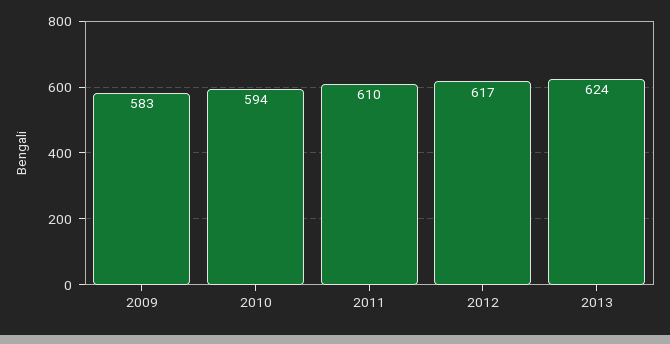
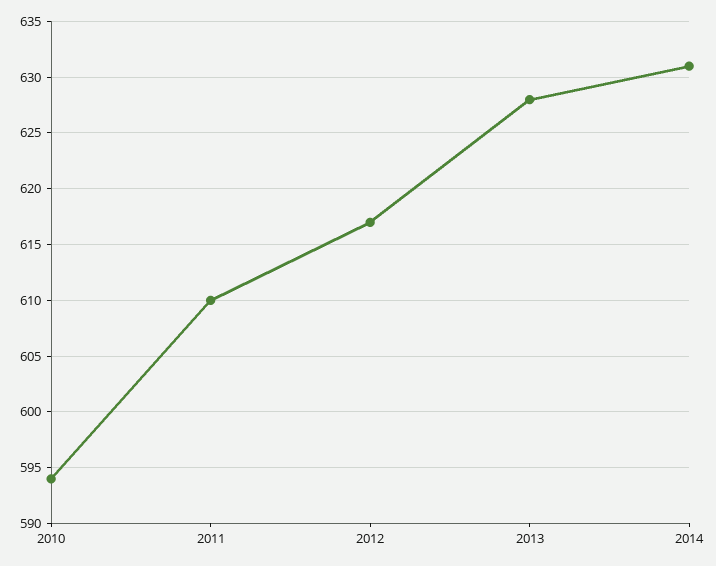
2009: 583 -> none
2013: 624 -> 628
2014: none -> 631

